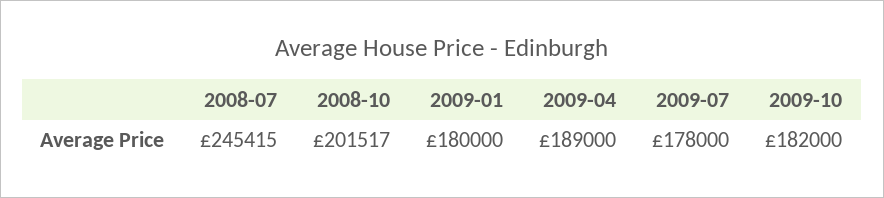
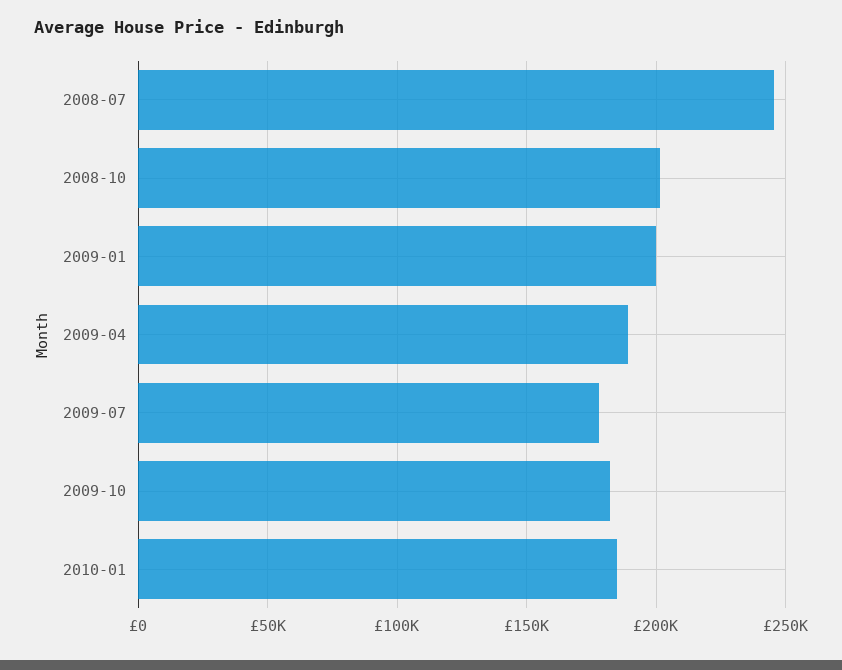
2009-01: 180000 -> 200000
2010-01: none -> 185000

